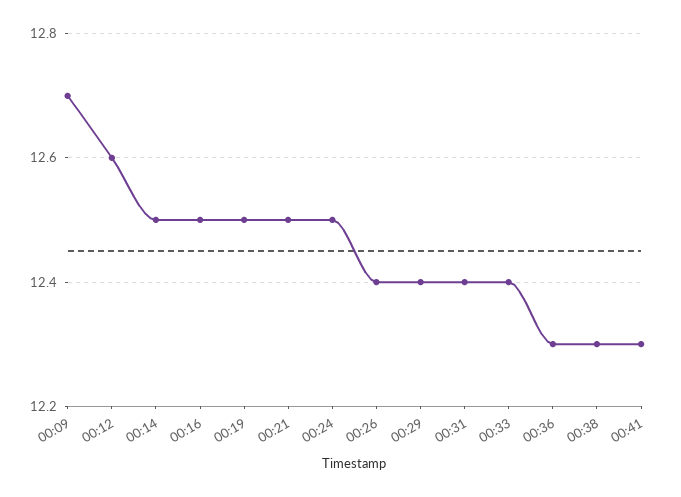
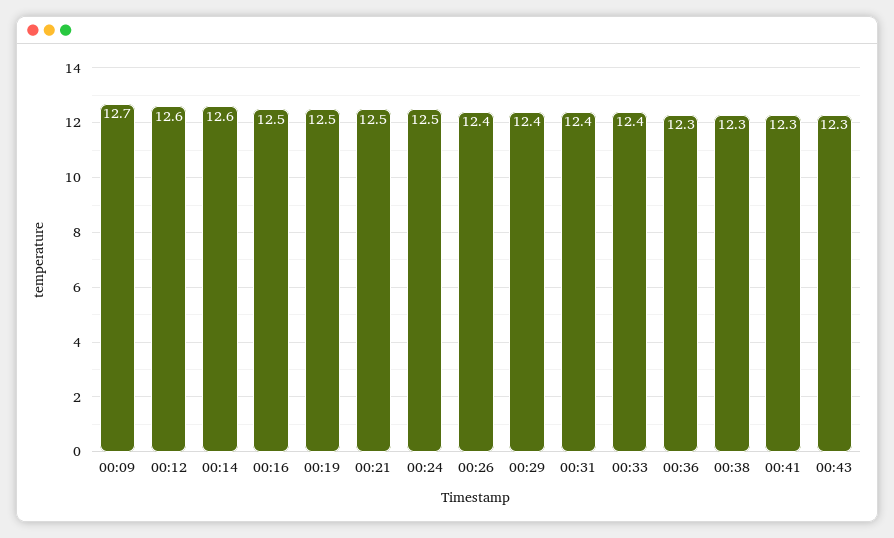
00:14: 12.5 -> 12.6
00:43: none -> 12.3

